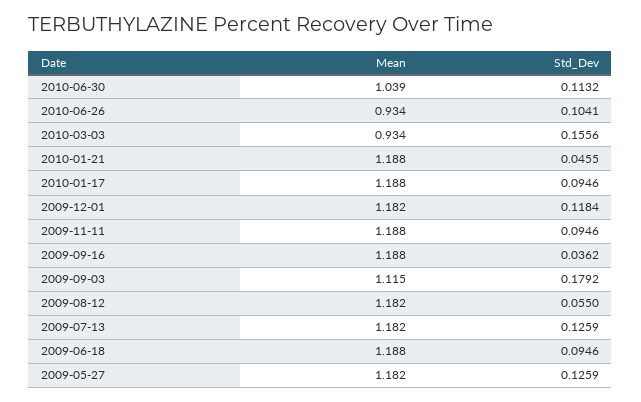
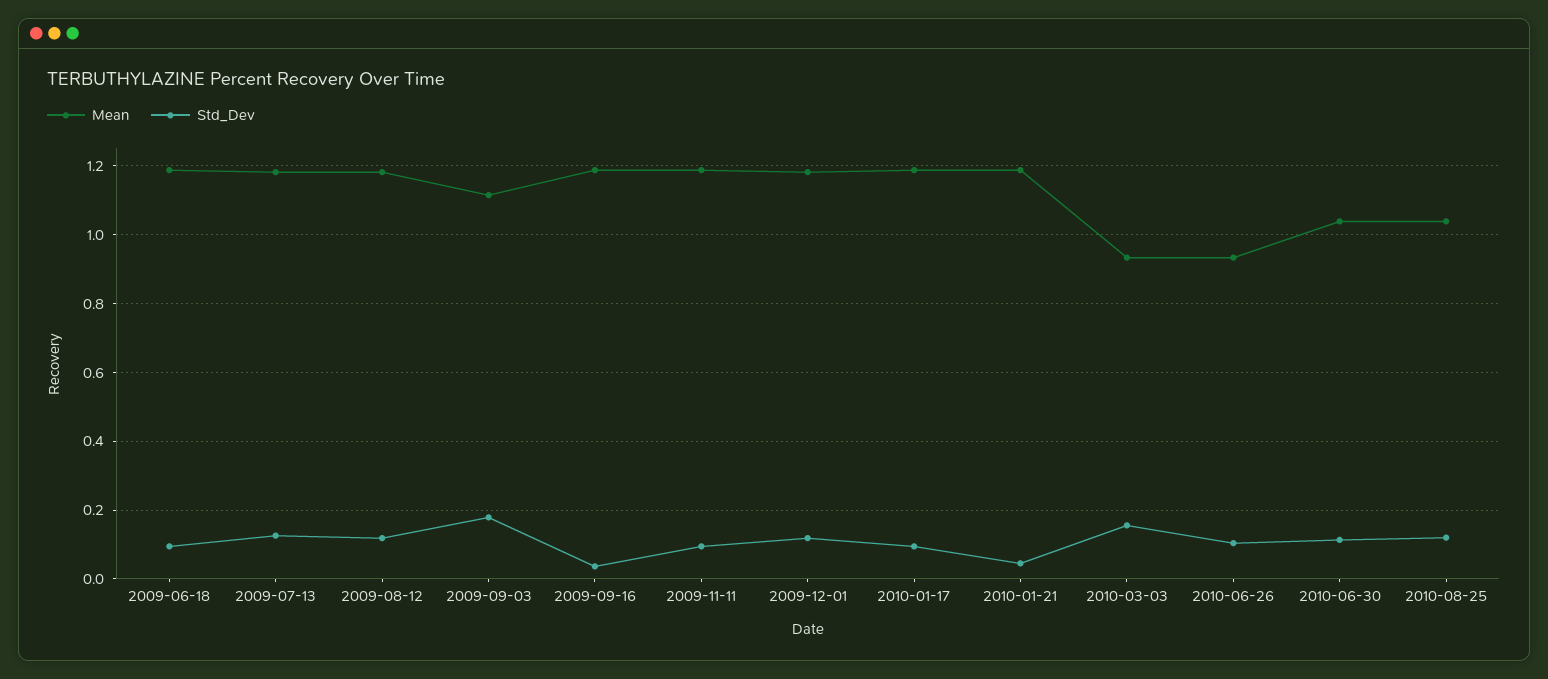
Std_Dev, 2009-08-12: 0.055 -> 0.12
Mean, 2009-05-27: 1.182 -> none
Std_Dev, 2009-05-27: 0.1259 -> none
Mean, 2010-08-25: none -> 1.04
Std_Dev, 2010-08-25: none -> 0.12

